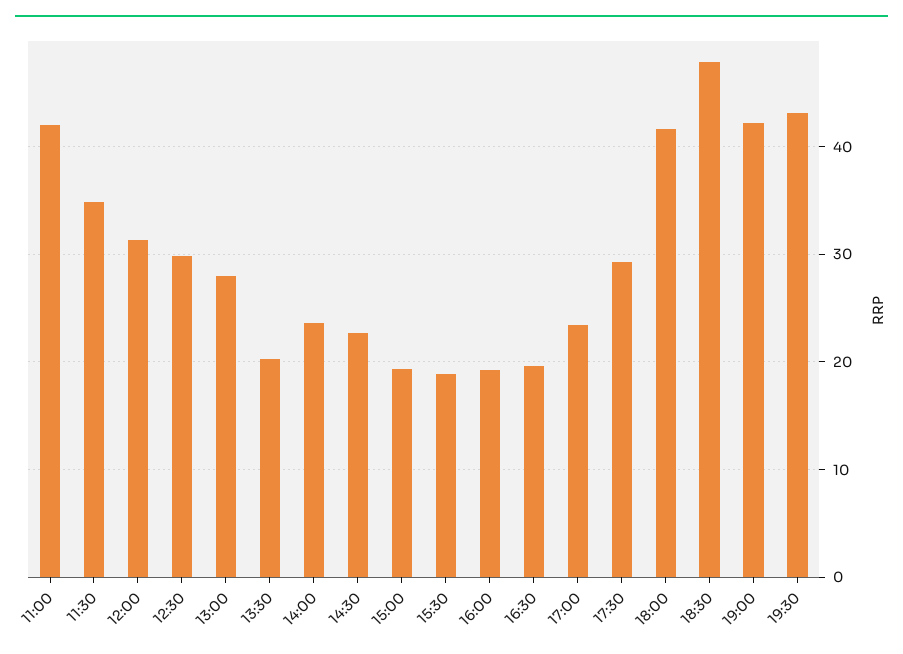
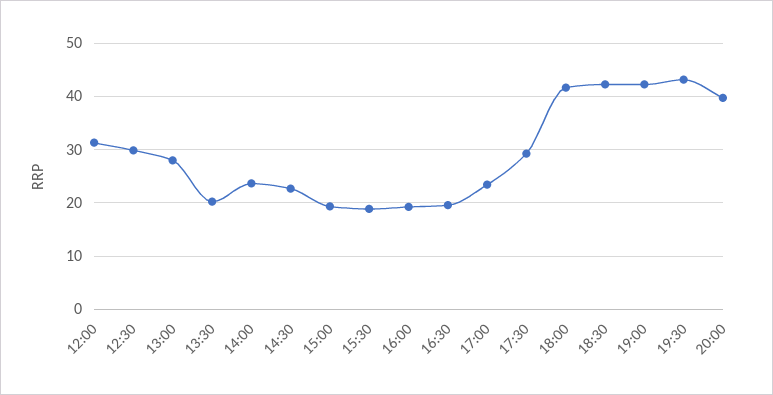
11:00: 42 -> none
11:30: 35 -> none
18:30: 48 -> 42
20:00: none -> 40

